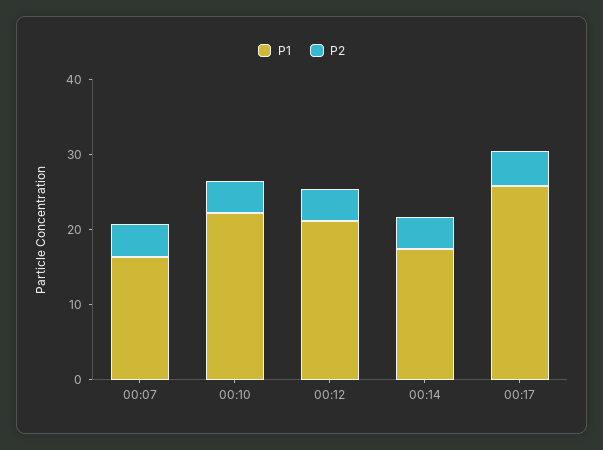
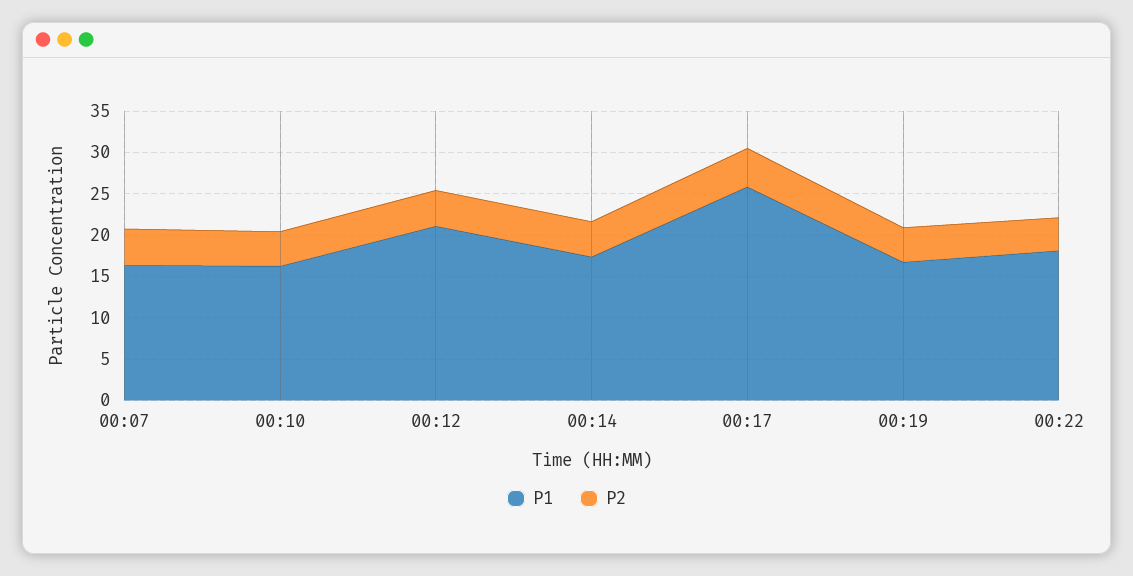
P1, 00:10: 22 -> 16
P1, 00:19: none -> 17
P2, 00:19: none -> 4
P1, 00:22: none -> 18
P2, 00:22: none -> 4

